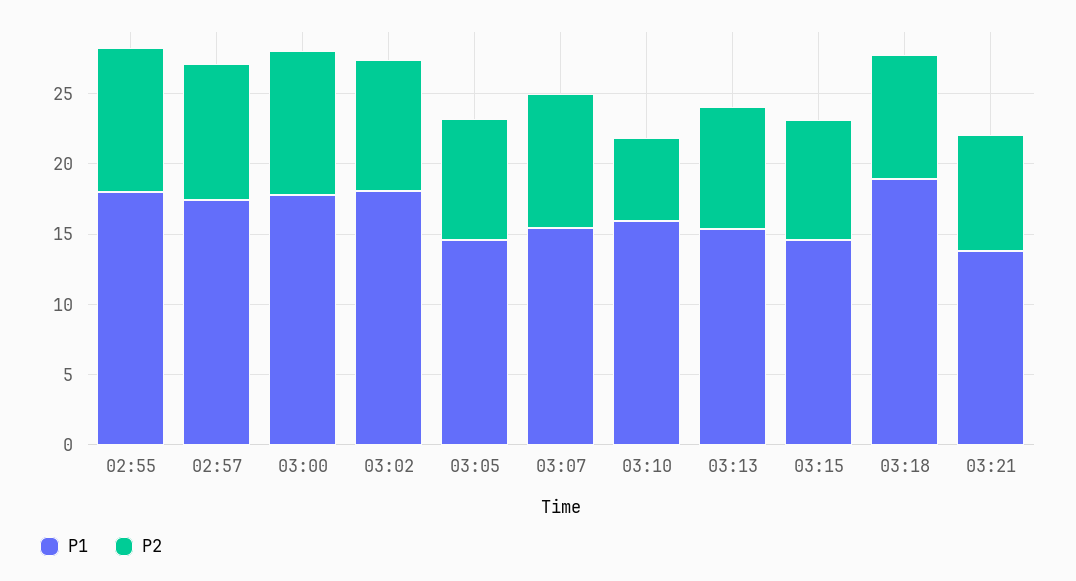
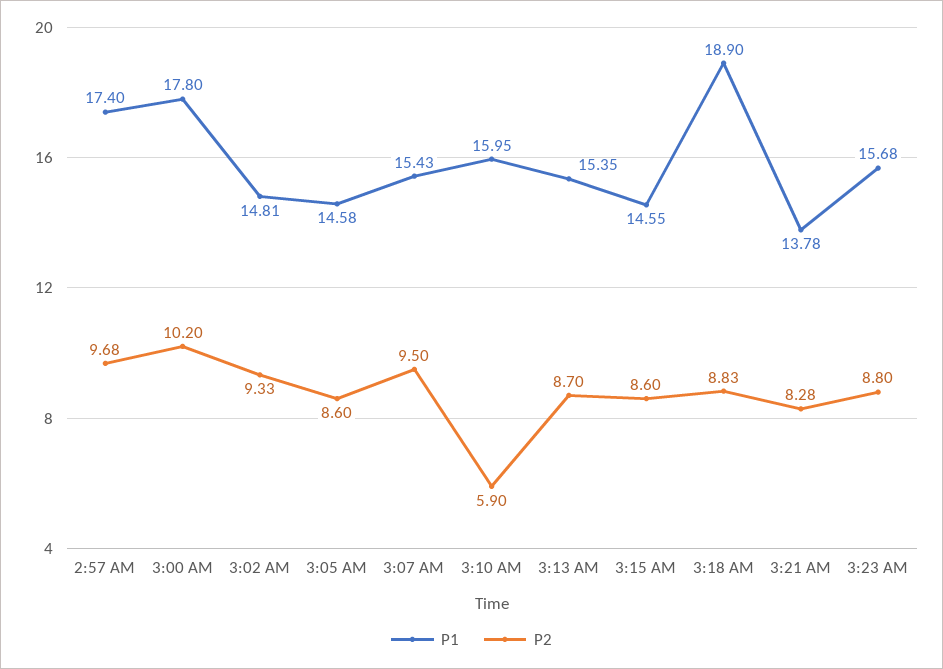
P1, 02:55: 18 -> none
P2, 02:55: 10 -> none
P1, 03:02: 18 -> 14.81
P1, 3:23 AM: none -> 15.68
P2, 3:23 AM: none -> 8.8

